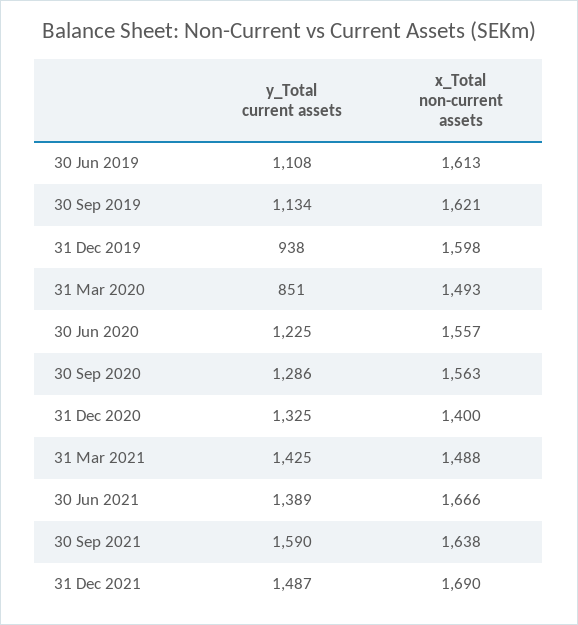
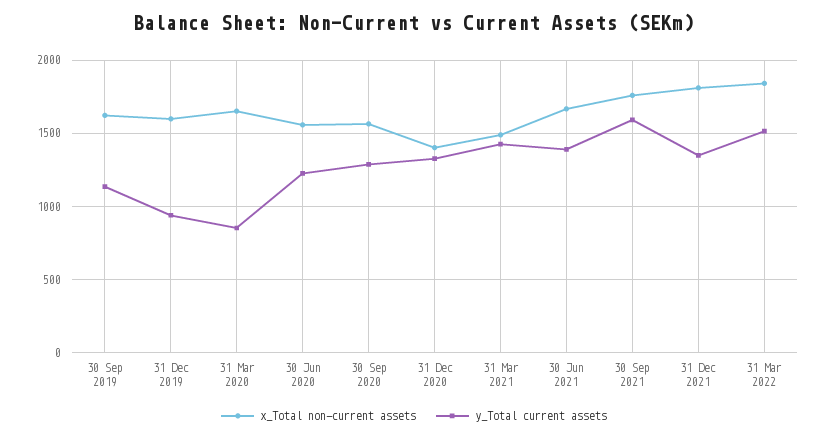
y_Total current assets, 30 Jun 2019: 1108 -> none
x_Total non-current assets, 30 Jun 2019: 1613 -> none
x_Total non-current assets, 31 Mar 2020: 1493 -> 1650
x_Total non-current assets, 30 Sep 2021: 1638 -> 1750
y_Total current assets, 31 Dec 2021: 1487 -> 1350
x_Total non-current assets, 31 Dec 2021: 1690 -> 1800
x_Total non-current assets, 31 Mar 2022: none -> 1850
y_Total current assets, 31 Mar 2022: none -> 1500

